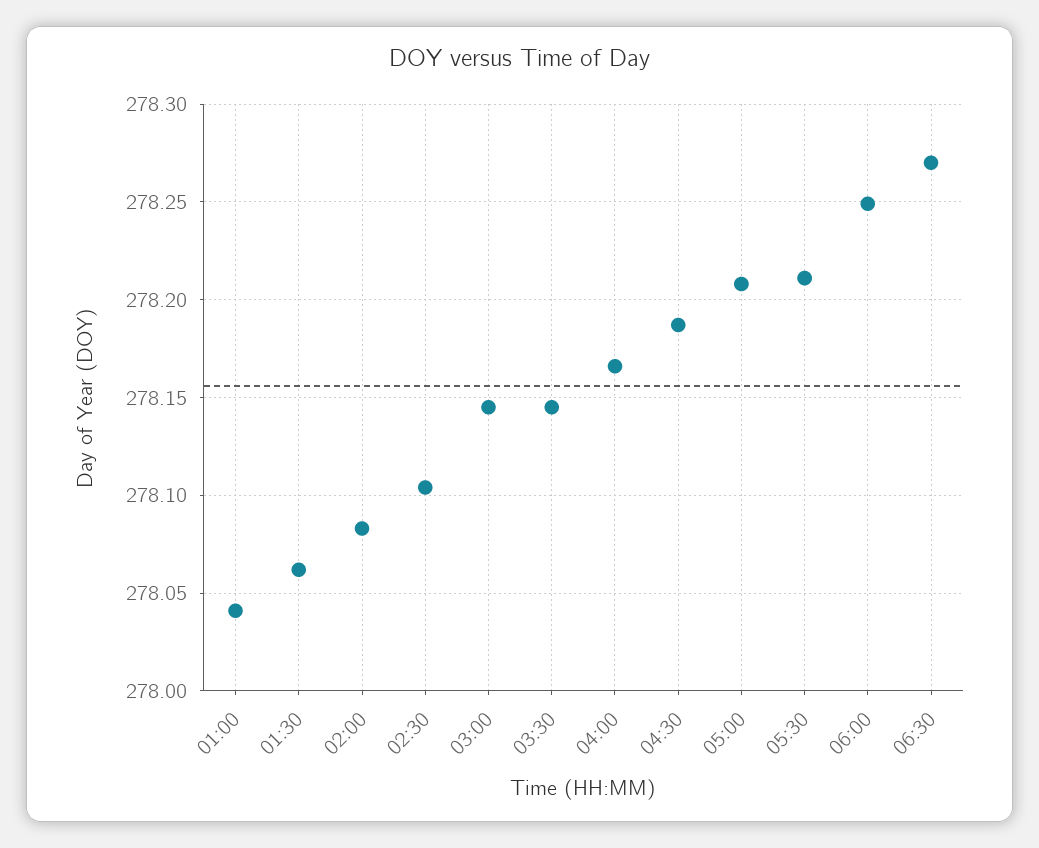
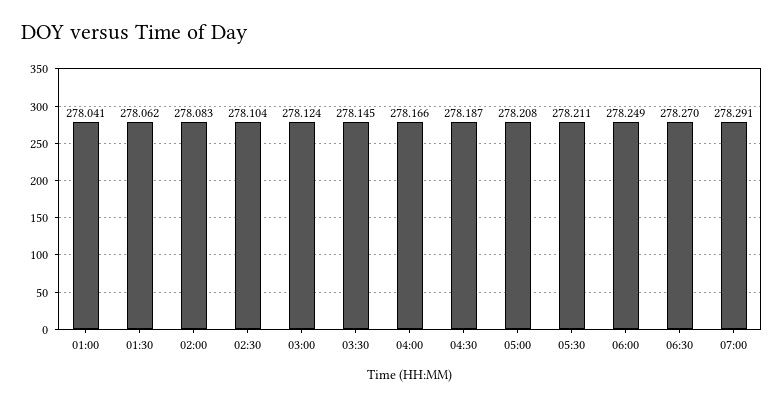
03:00: 278.145 -> 278.124
07:00: none -> 278.291

